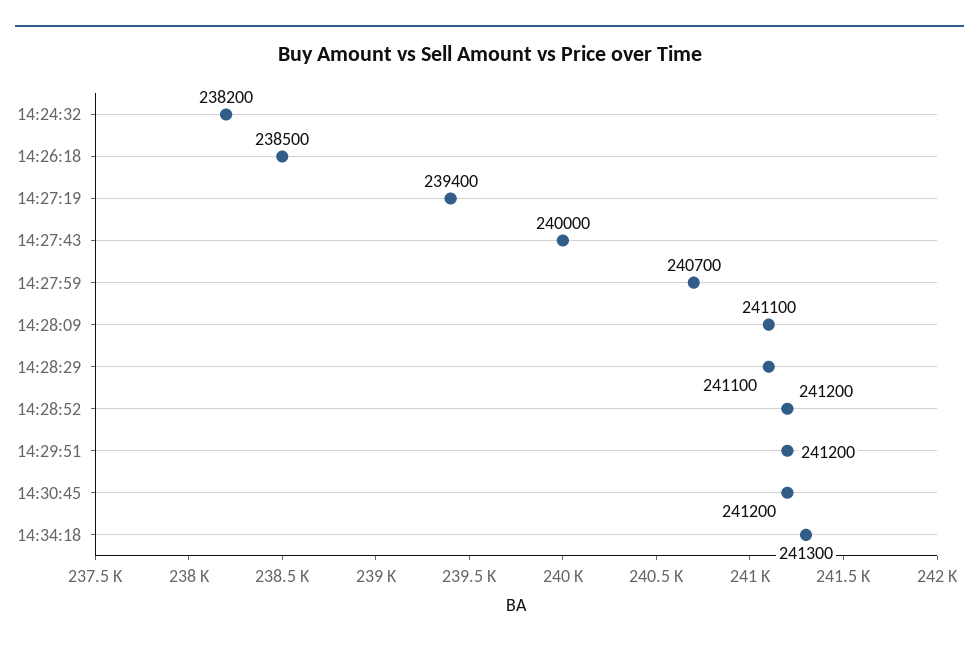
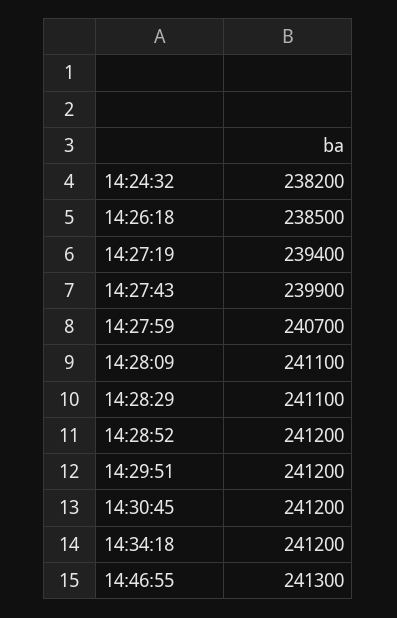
14:27:43: 240000 -> 239900
14:34:18: 241300 -> 241200
14:46:55: none -> 241300

